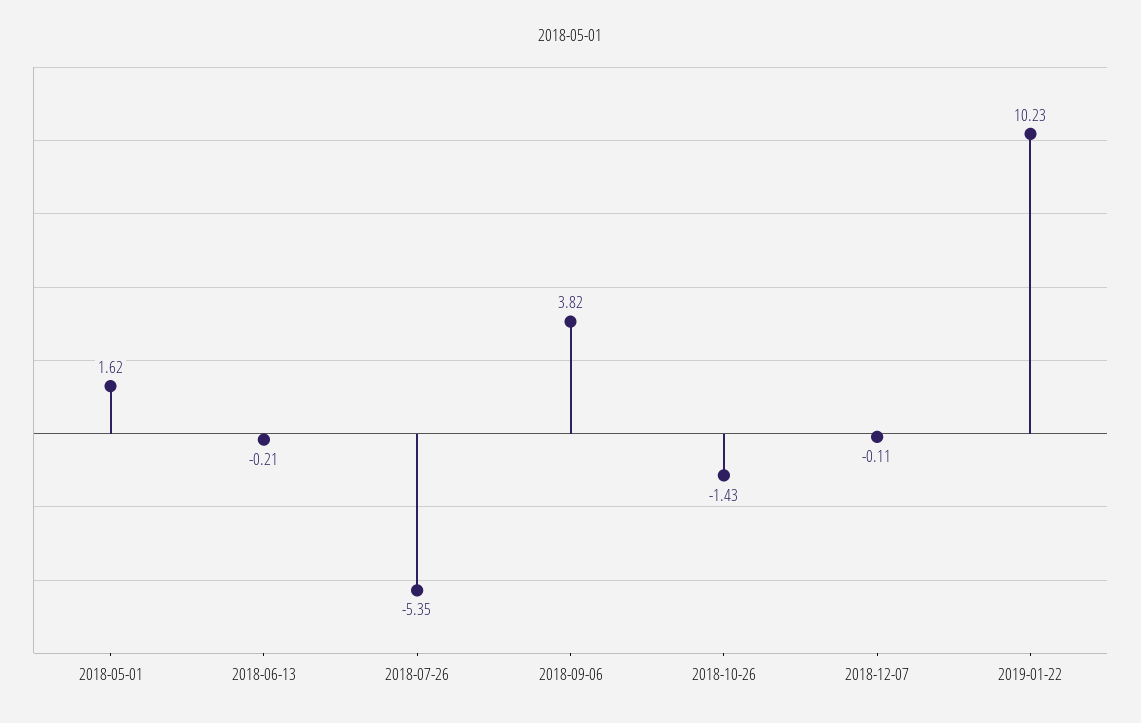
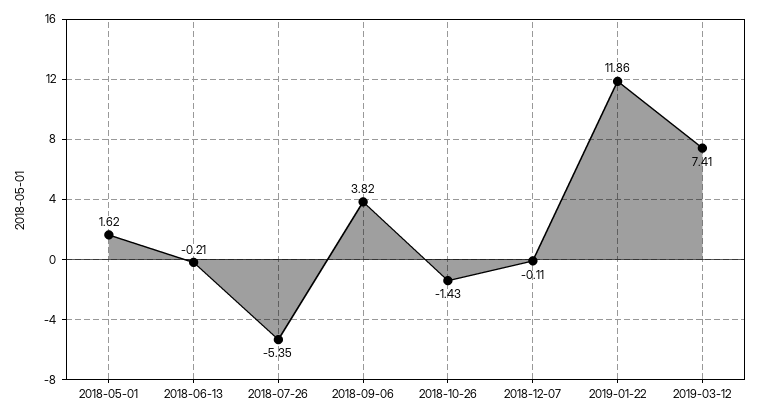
2019-01-22: 10.23 -> 11.86
2019-03-12: none -> 7.41

